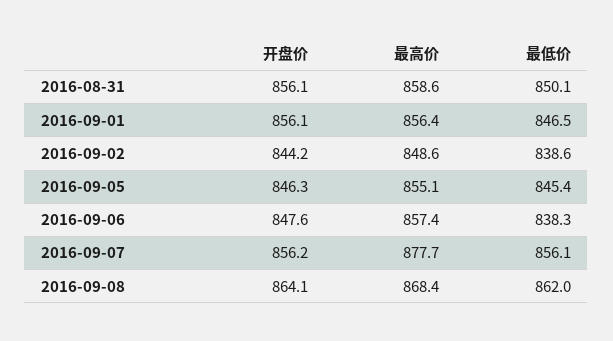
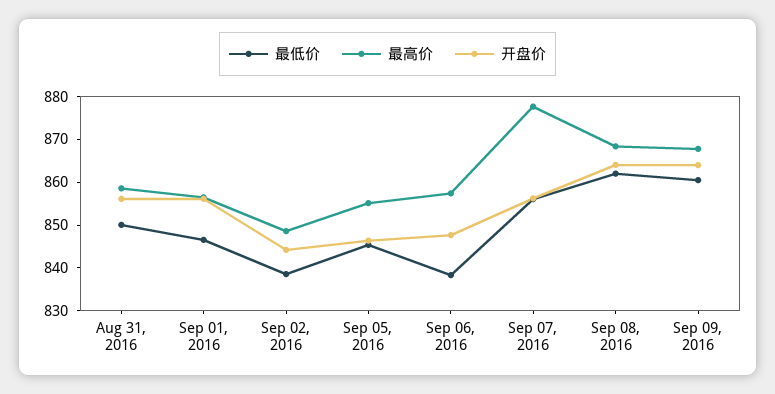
最低价, Sep 09, 2016: none -> 860
最高价, Sep 09, 2016: none -> 868
开盘价, Sep 09, 2016: none -> 864

